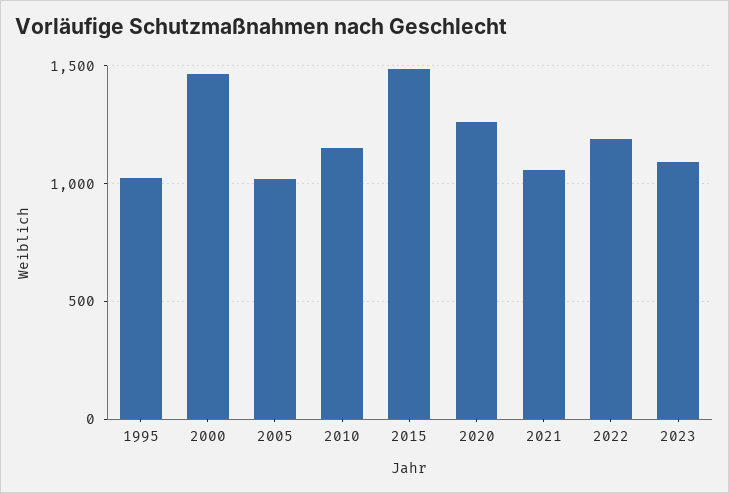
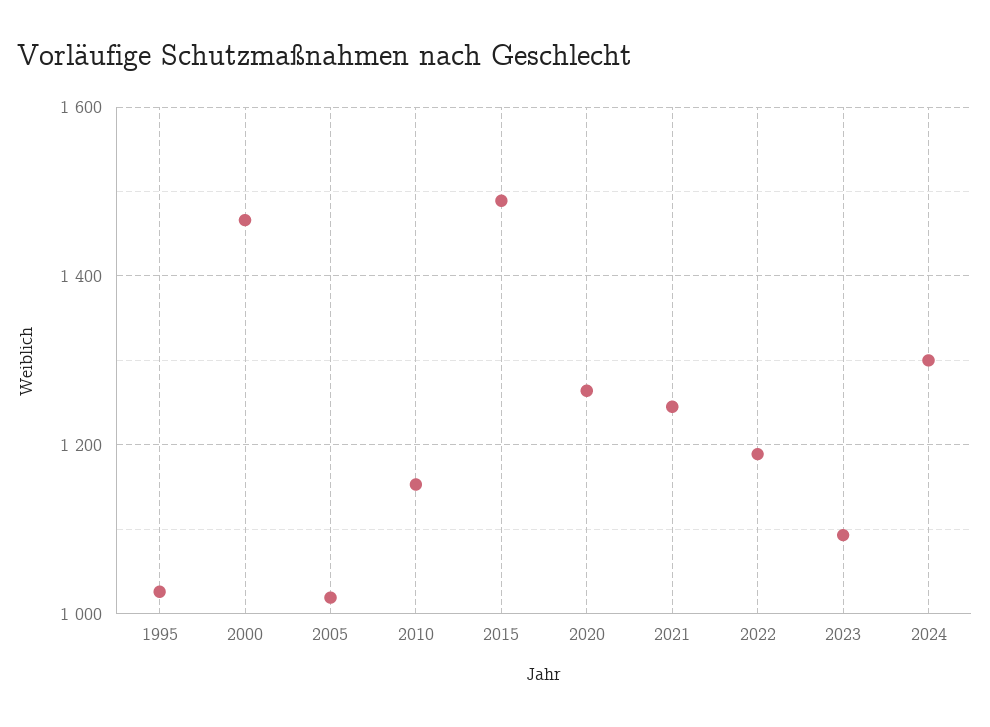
2021: 1050 -> 1240
2024: none -> 1300

